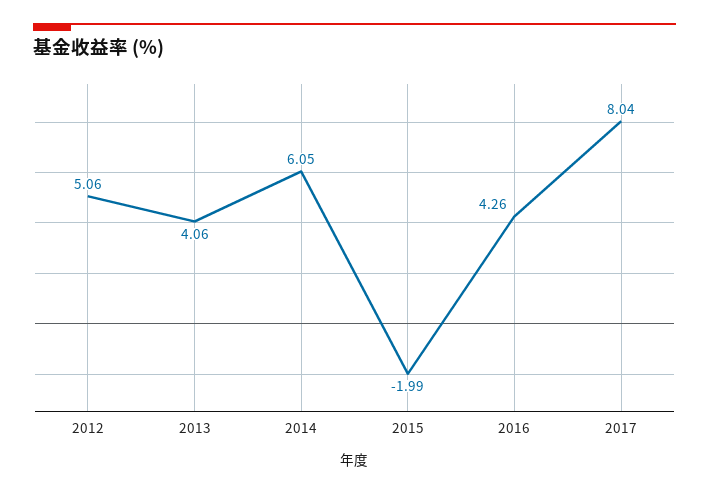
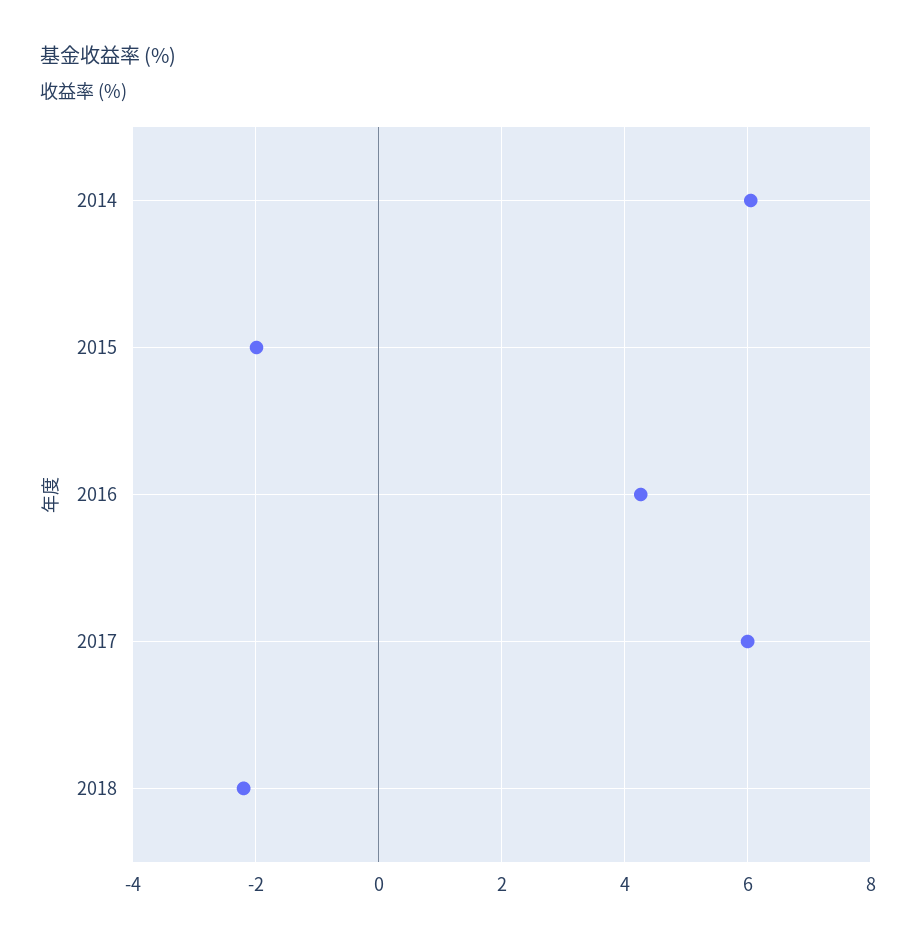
2012: 5.06 -> none
2013: 4.06 -> none
2017: 8.04 -> 6
2018: none -> -2.2

